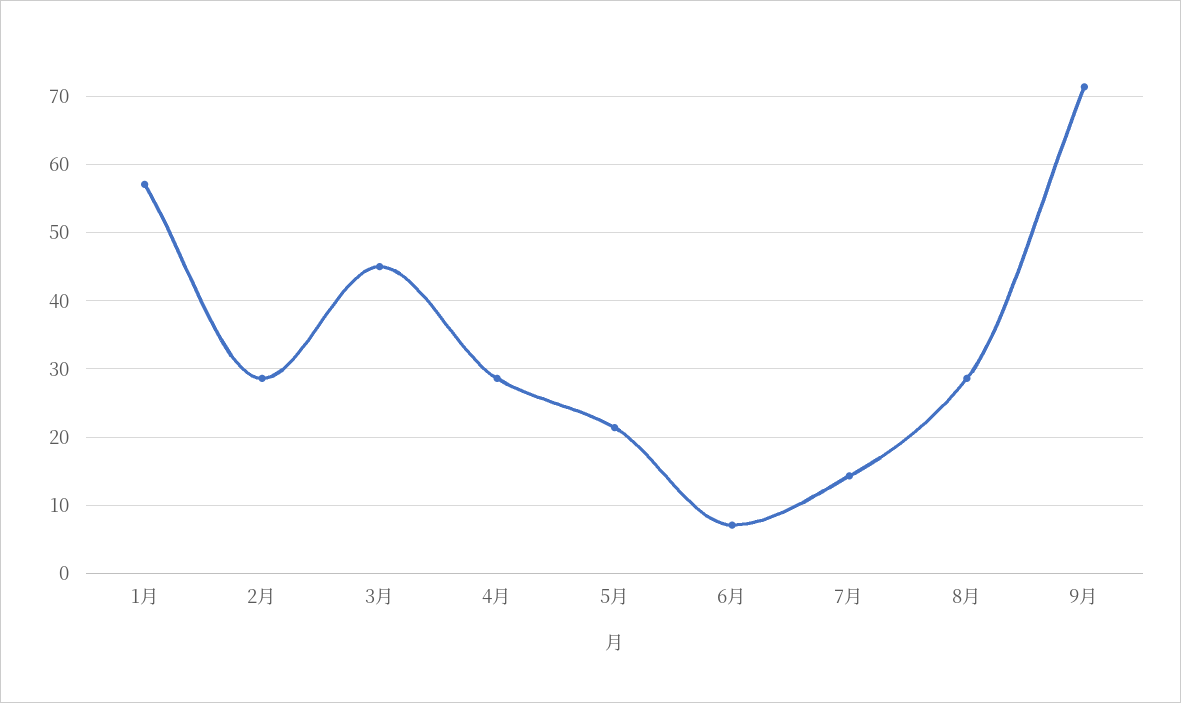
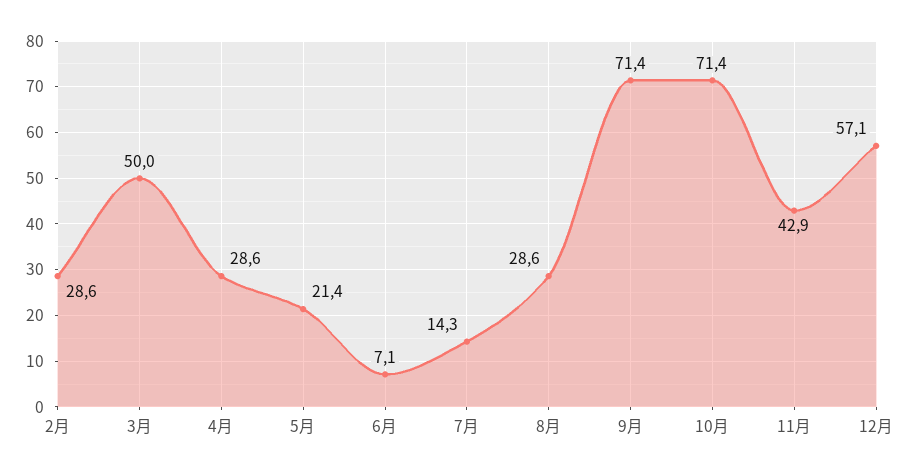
1月: 57 -> none
3月: 45 -> 50
10月: none -> 71.4
11月: none -> 42.9
12月: none -> 57.1

